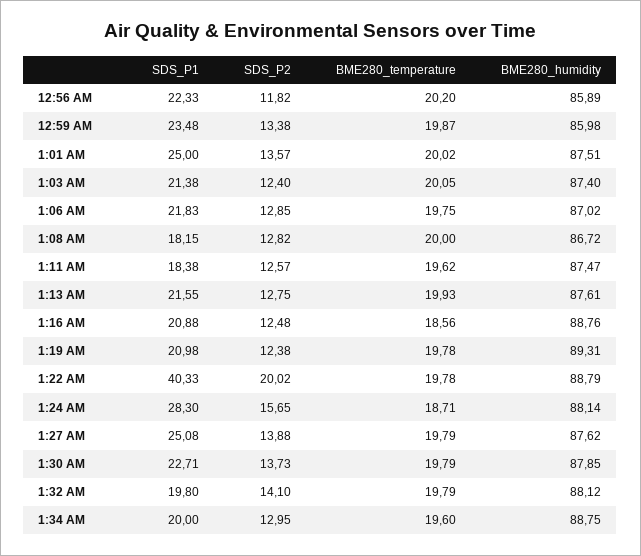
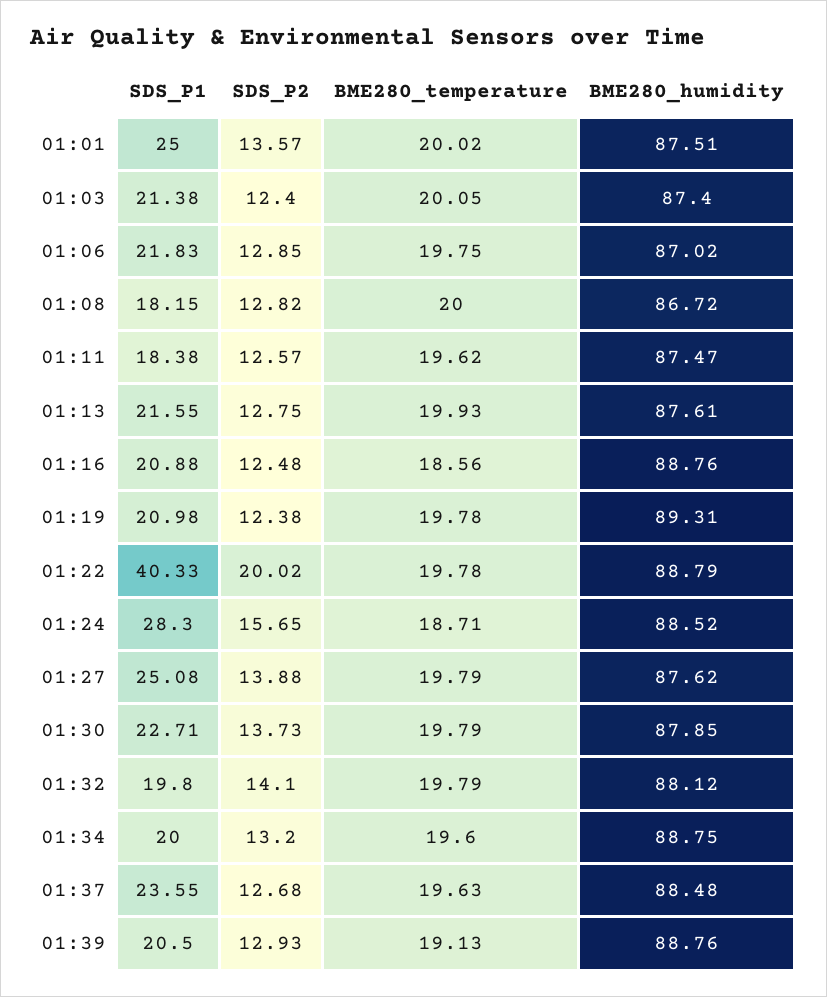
SDS_P1, 12:56 AM: 22.33 -> none
SDS_P2, 12:56 AM: 11.82 -> none
BME280_temperature, 12:56 AM: 20.2 -> none
BME280_humidity, 12:56 AM: 85.89 -> none
SDS_P1, 12:59 AM: 23.48 -> none
SDS_P2, 12:59 AM: 13.38 -> none
BME280_temperature, 12:59 AM: 19.87 -> none
BME280_humidity, 12:59 AM: 85.98 -> none
BME280_humidity, 1:24 AM: 88.14 -> 88.52
SDS_P2, 1:34 AM: 12.95 -> 13.2
SDS_P1, 01:37: none -> 23.55
SDS_P2, 01:37: none -> 12.68
BME280_temperature, 01:37: none -> 19.63
BME280_humidity, 01:37: none -> 88.48
SDS_P1, 01:39: none -> 20.5
SDS_P2, 01:39: none -> 12.93
BME280_temperature, 01:39: none -> 19.13
BME280_humidity, 01:39: none -> 88.76

